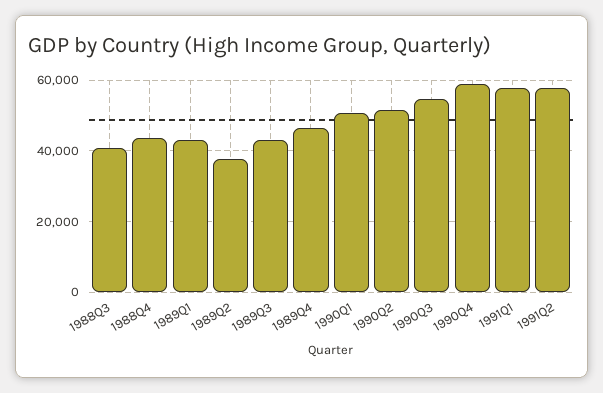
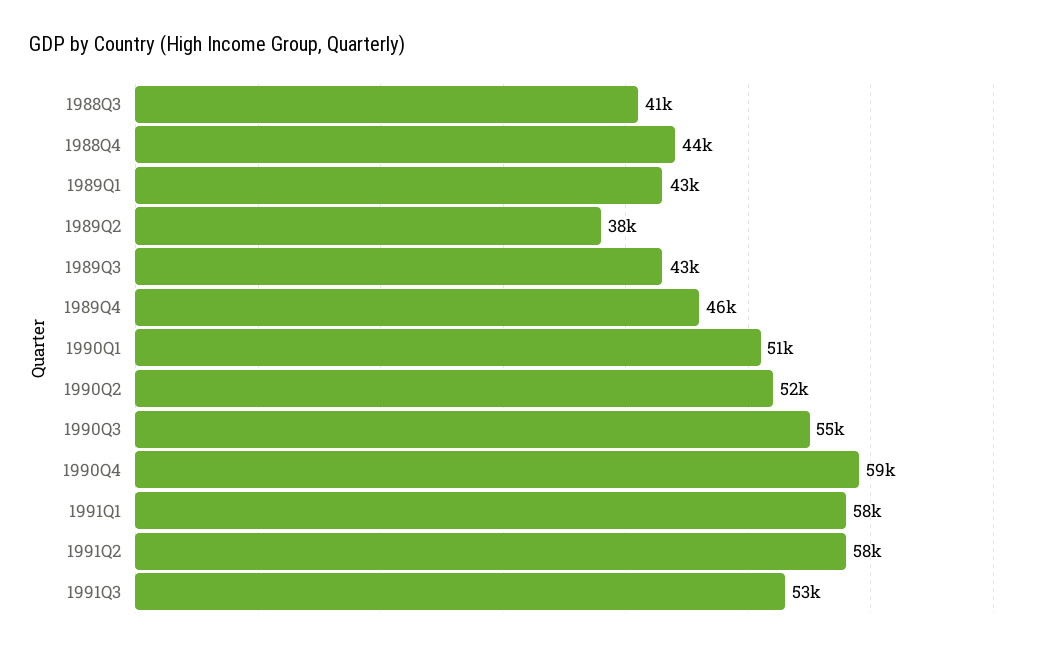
1991Q3: none -> 53000

